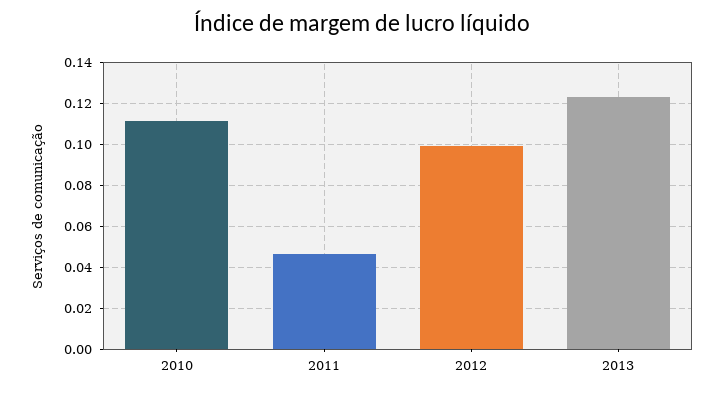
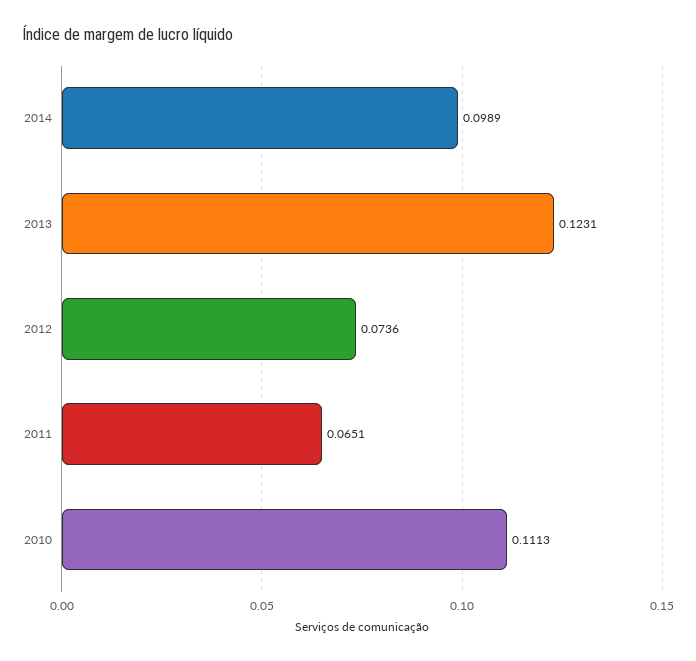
2011: 0.045 -> 0.0651
2012: 0.1 -> 0.0736
2014: none -> 0.0989

